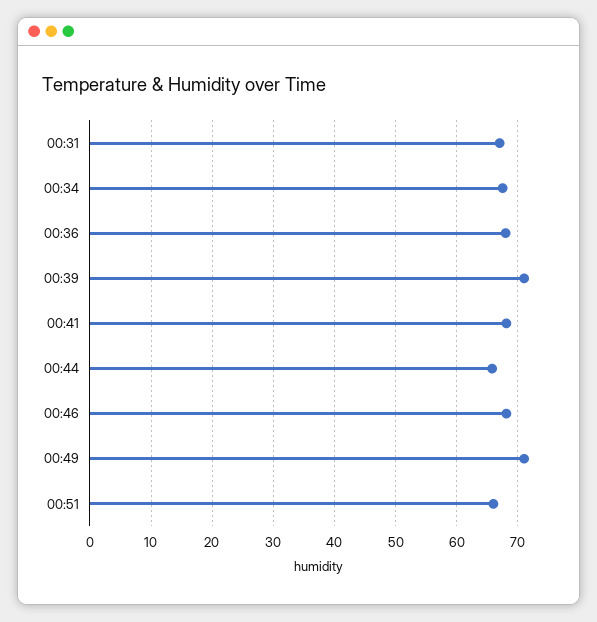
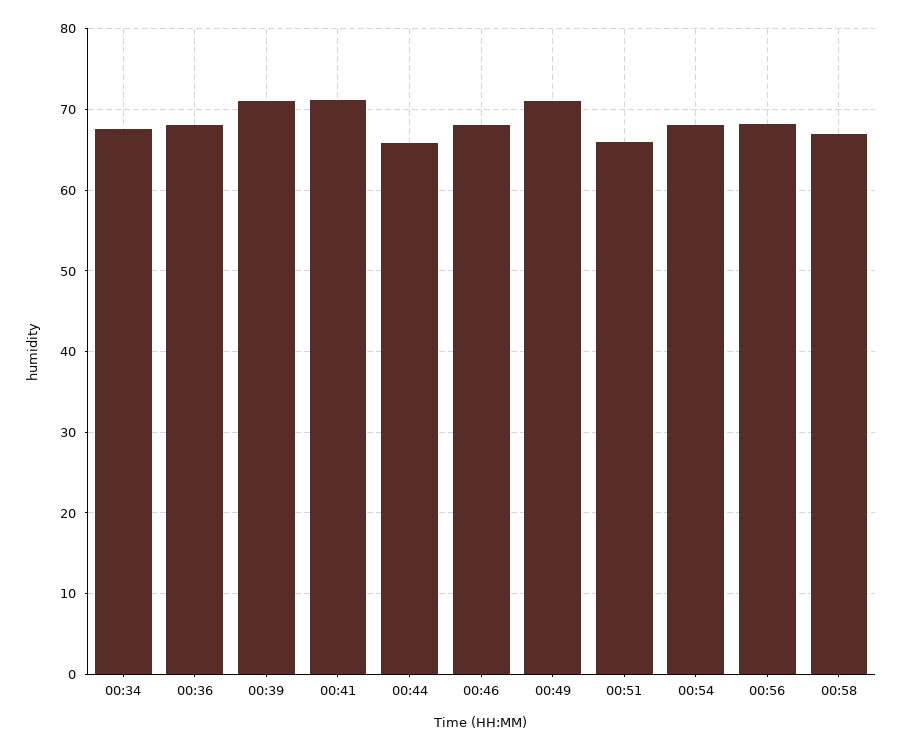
00:31: 67 -> none
00:41: 68 -> 71
00:54: none -> 68
00:56: none -> 68
00:58: none -> 67

